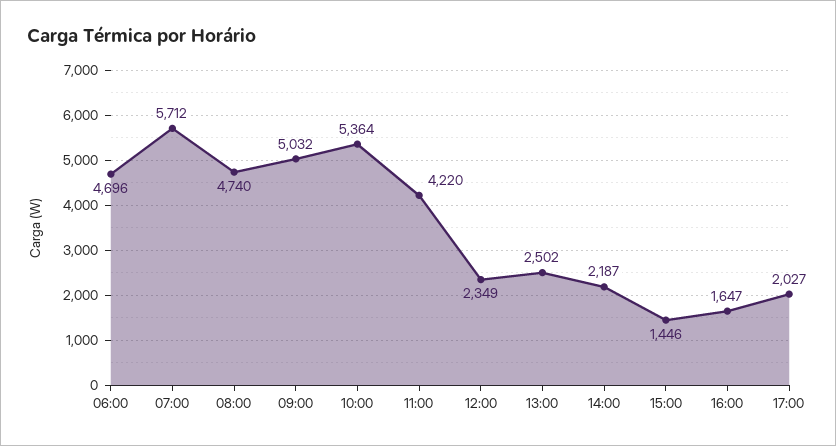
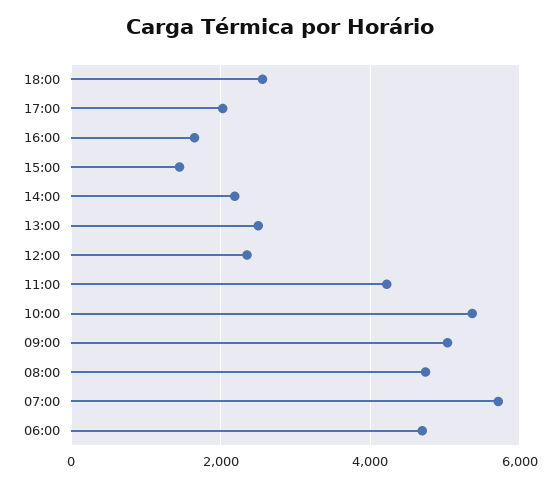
18:00: none -> 2600

